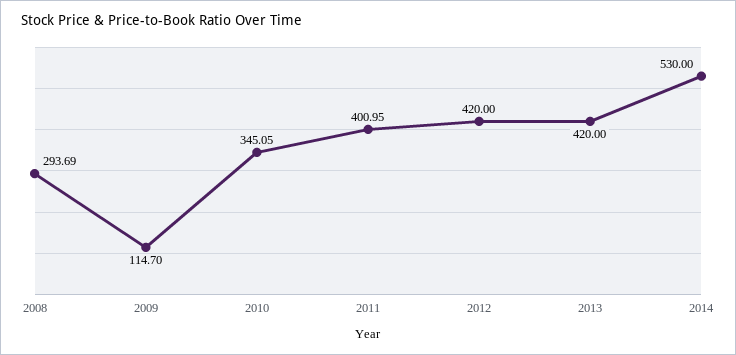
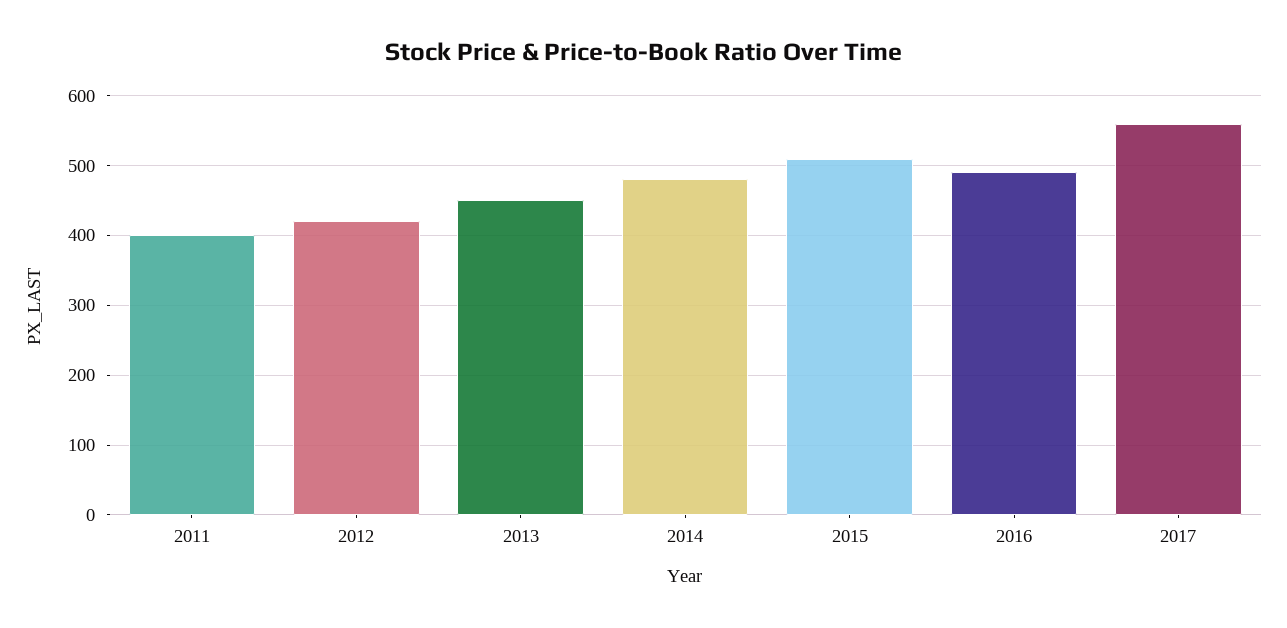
2008: 293.69 -> none
2009: 114.7 -> none
2010: 345.05 -> none
2013: 420 -> 450
2014: 530 -> 480
2015: none -> 510
2016: none -> 490
2017: none -> 560

